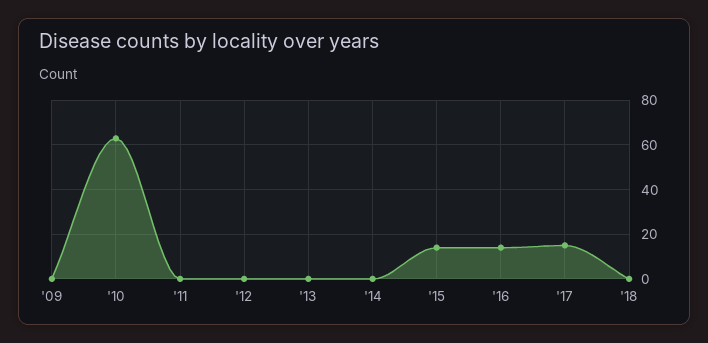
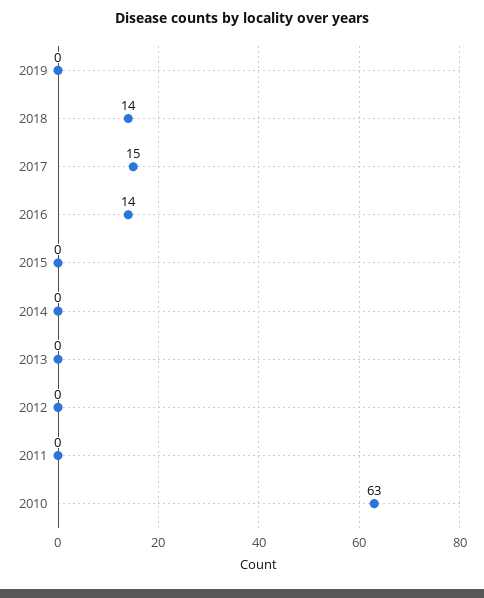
'09: 0 -> none
'15: 15 -> 0
'18: 0 -> 14
2019: none -> 0

